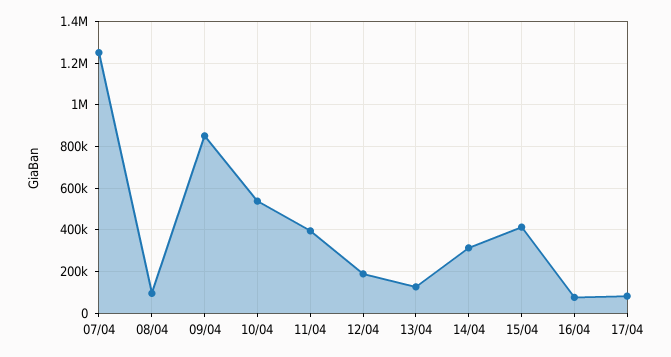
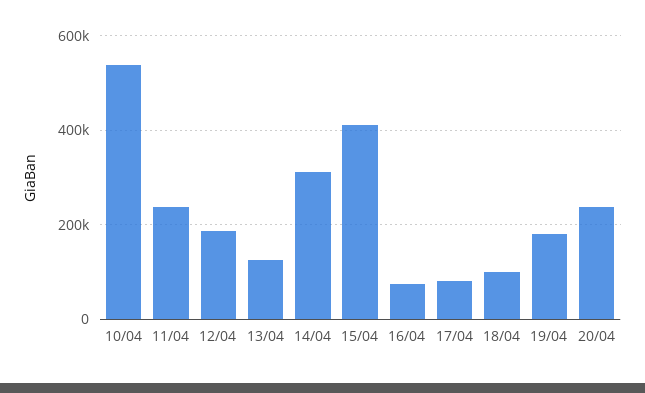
07/04: 1250000 -> none
08/04: 100000 -> none
09/04: 850000 -> none
11/04: 400000 -> 240000
18/04: none -> 100000
19/04: none -> 180000
20/04: none -> 240000

